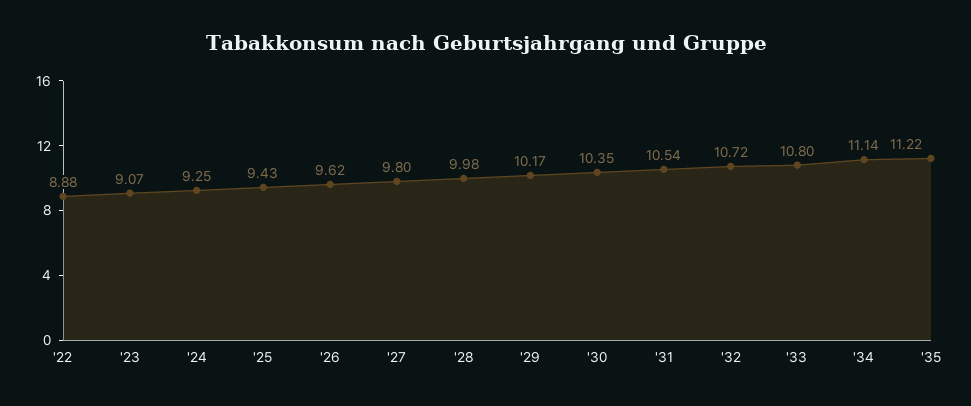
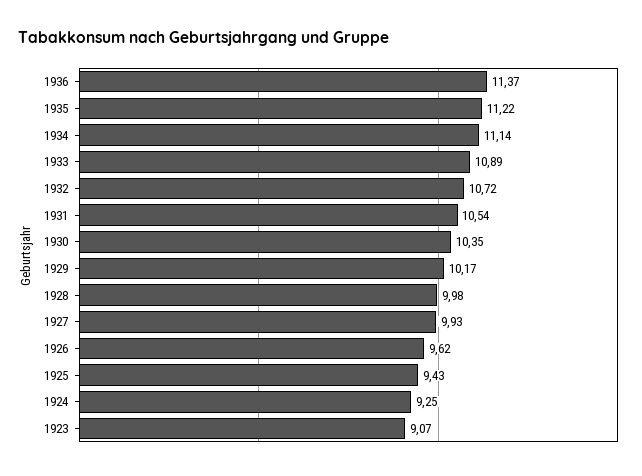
'22: 8.88 -> none
'27: 9.8 -> 9.93
'33: 10.8 -> 10.89
1936: none -> 11.37

